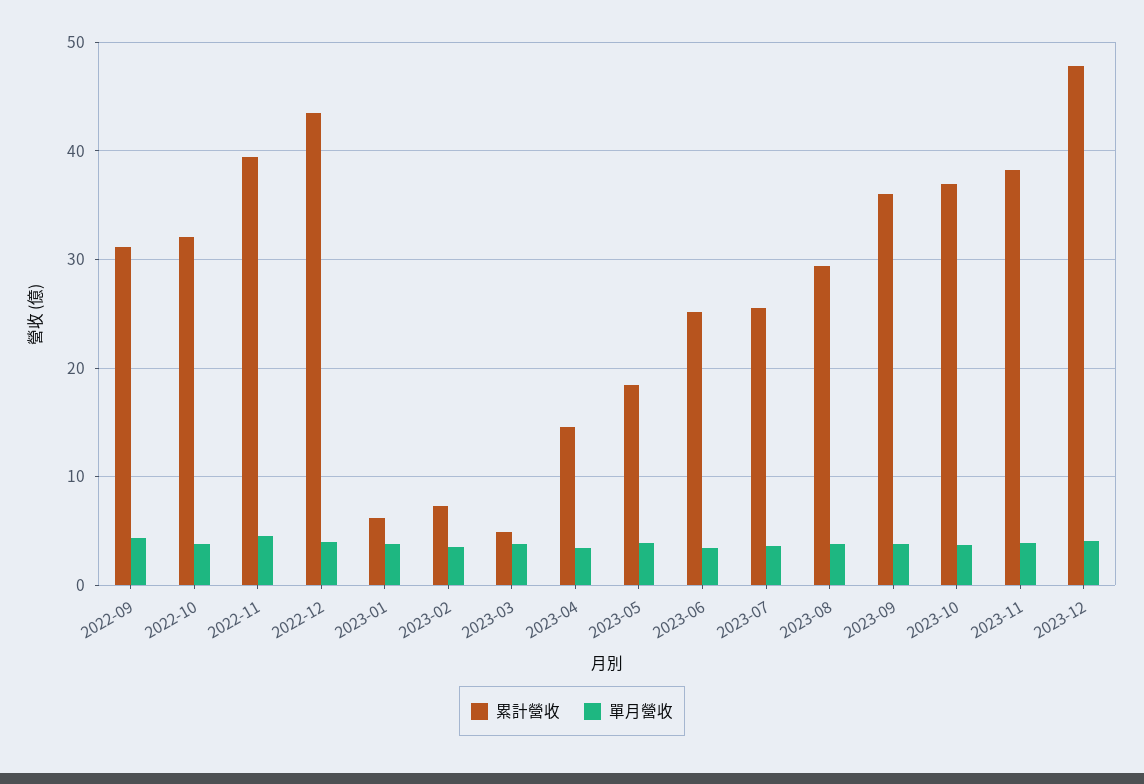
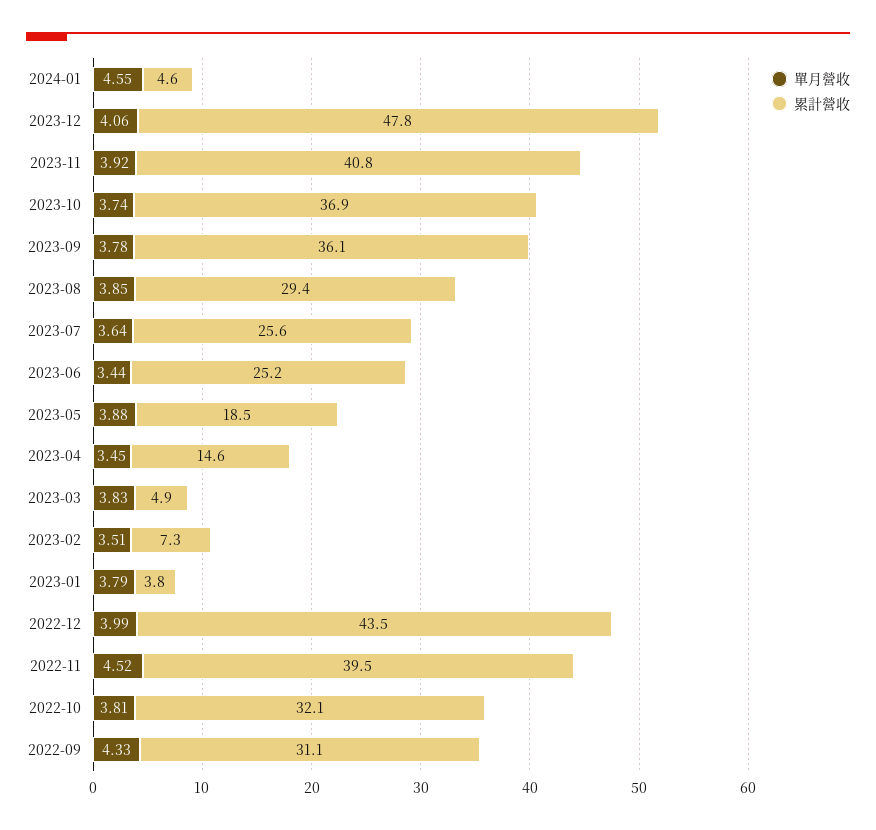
累計營收, 2023-01: 6 -> 3.8
累計營收, 2023-11: 38 -> 40.8
單月營收, 2024-01: none -> 4.55
累計營收, 2024-01: none -> 4.6

